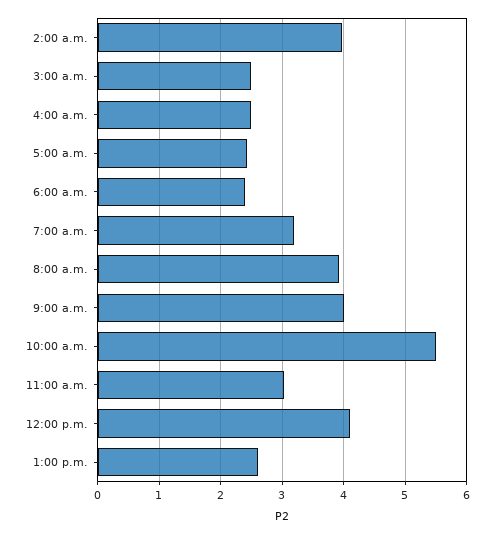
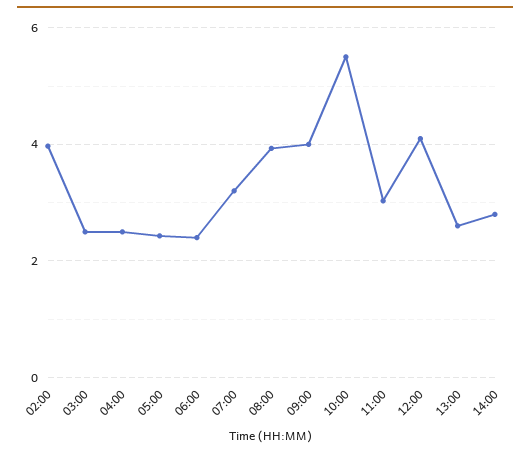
14:00: none -> 2.8

